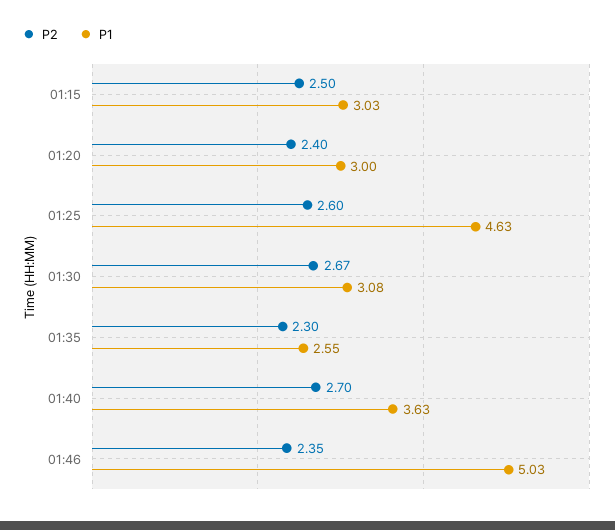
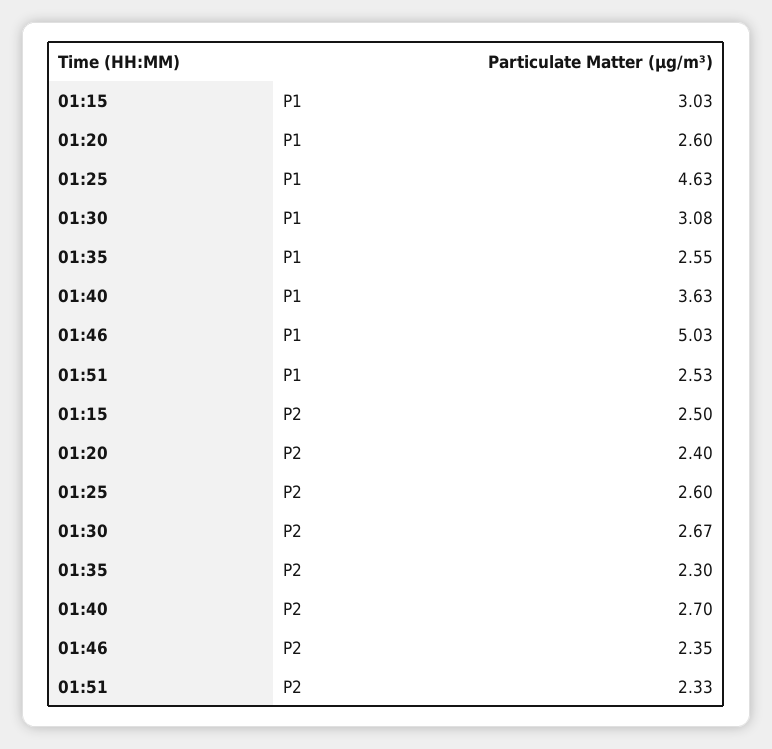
P1, 01:20: 3 -> 2.6
P1, 01:51: none -> 2.53
P2, 01:51: none -> 2.33

